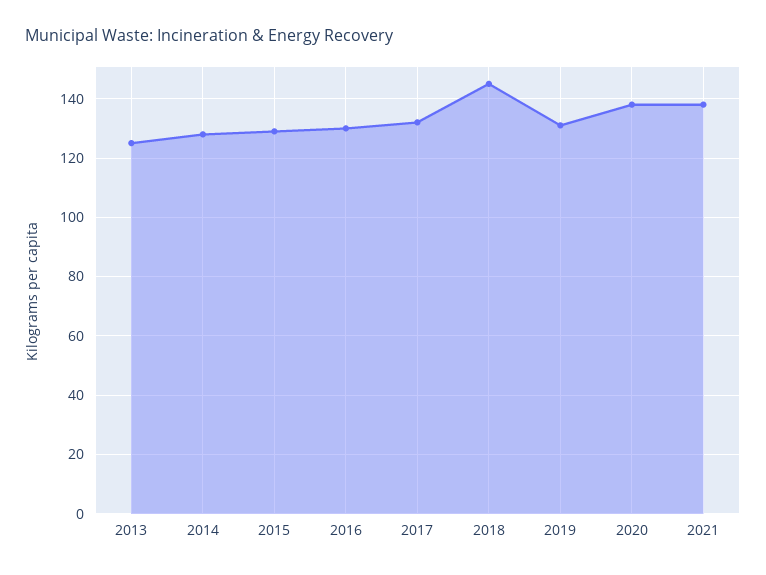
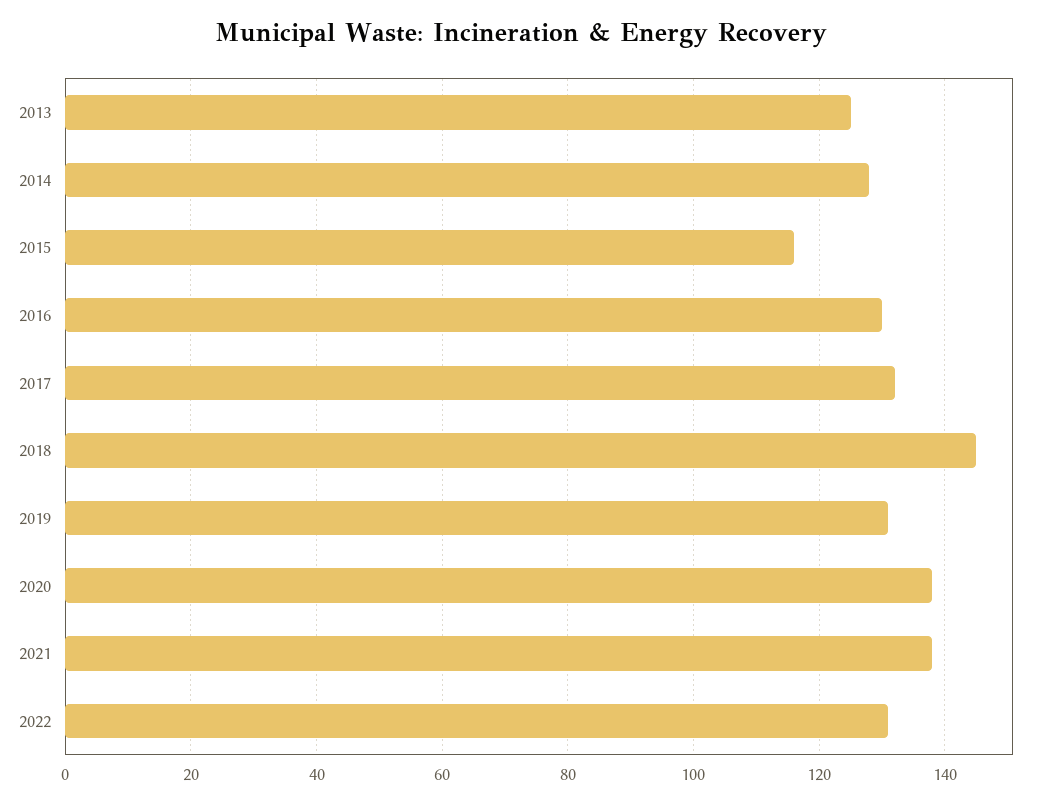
2015: 130 -> 115
2022: none -> 130

